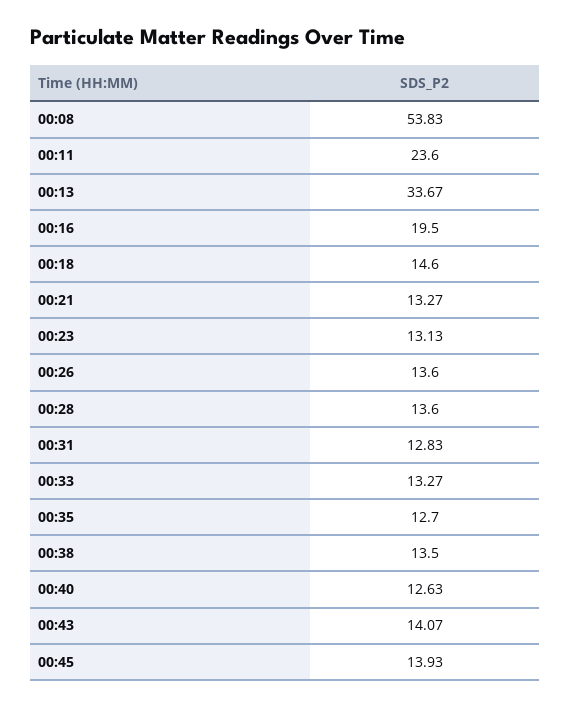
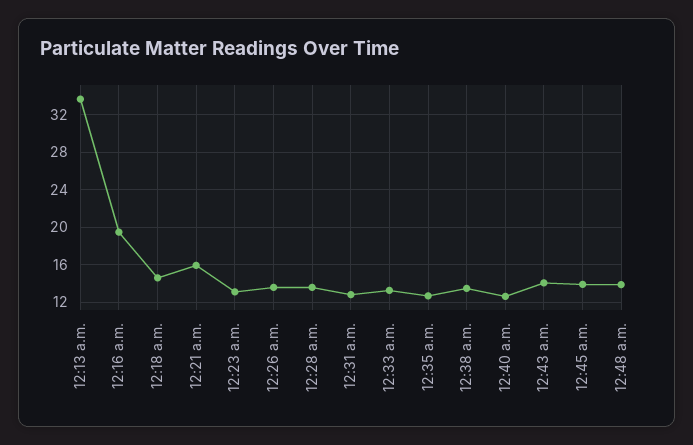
00:08: 53.83 -> none
00:11: 23.6 -> none
00:21: 13.27 -> 16
12:48 a.m.: none -> 14

